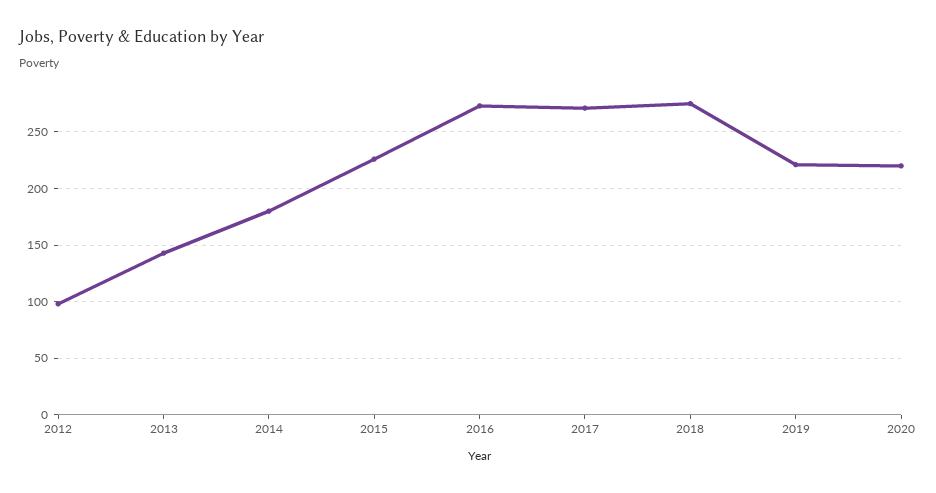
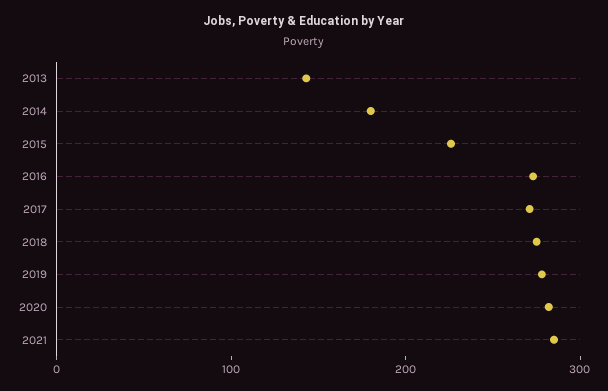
2012: 100 -> none
2019: 220 -> 280
2020: 220 -> 280
2021: none -> 280

